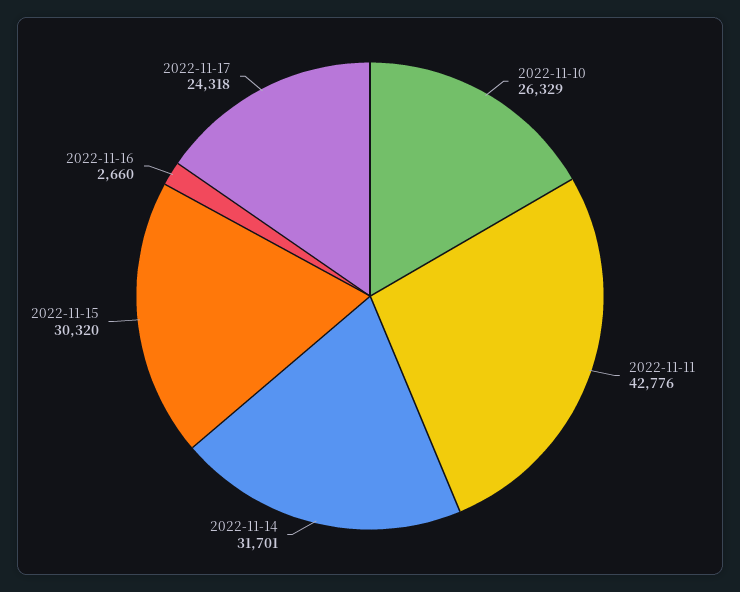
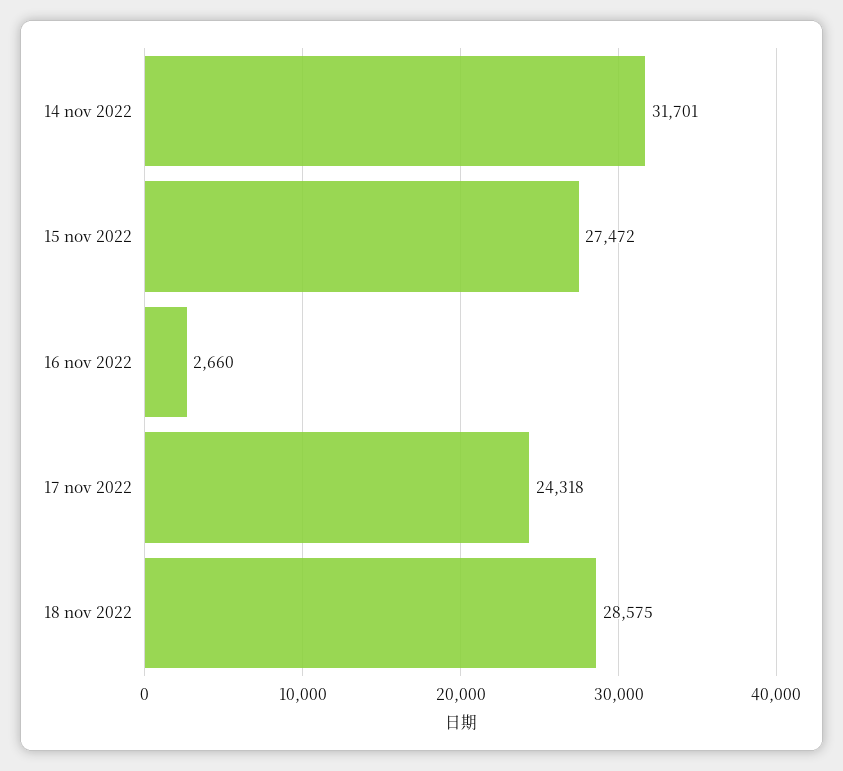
2022-11-10: 26329 -> none
2022-11-11: 42776 -> none
2022-11-15: 30320 -> 27472
18 nov 2022: none -> 28575

